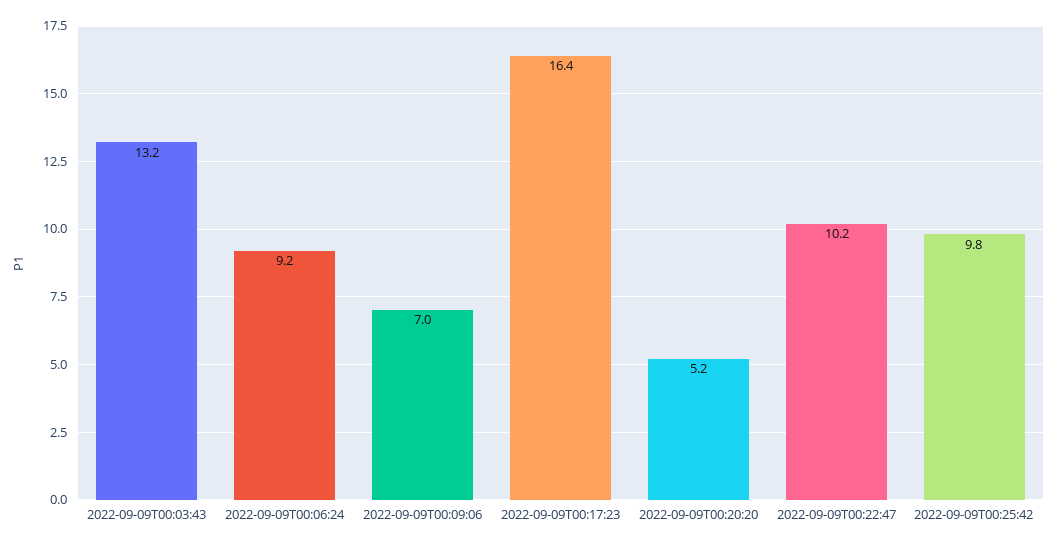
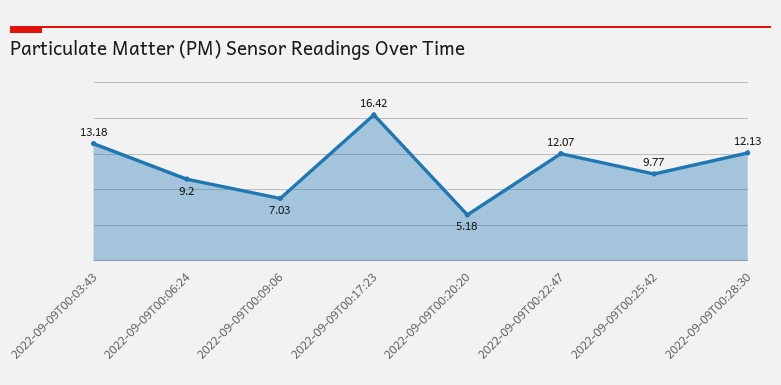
2022-09-09T00:22:47: 10.2 -> 12.07
2022-09-09T00:28:30: none -> 12.13

